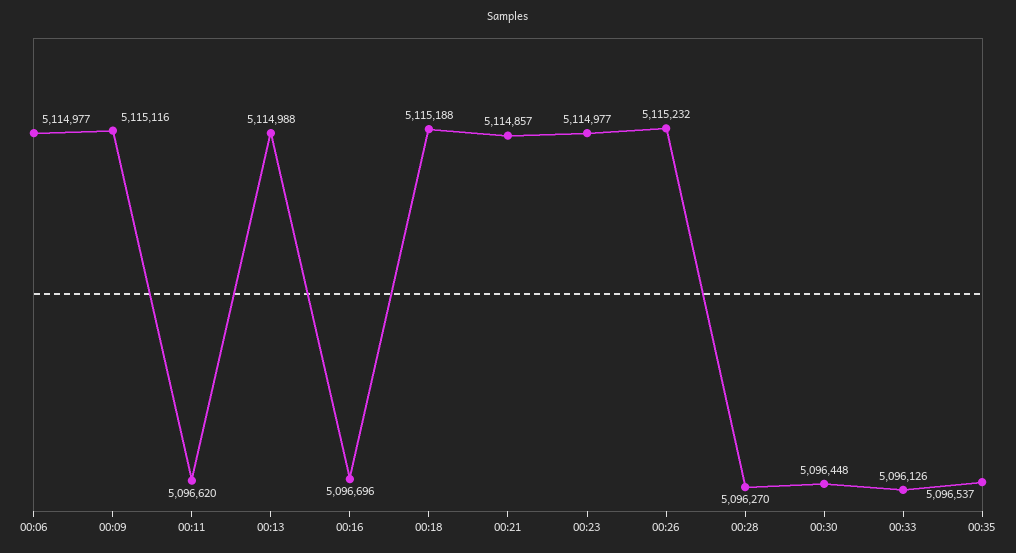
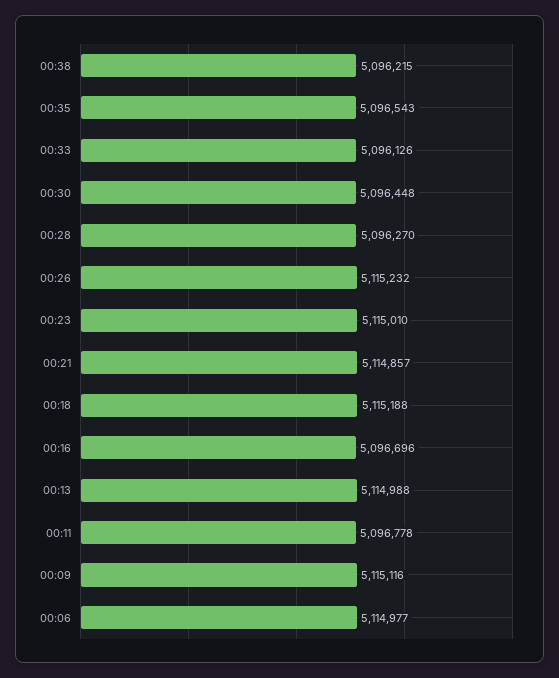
00:11: 5096620 -> 5096778
00:23: 5114977 -> 5115010
00:35: 5096537 -> 5096543
00:38: none -> 5096215

